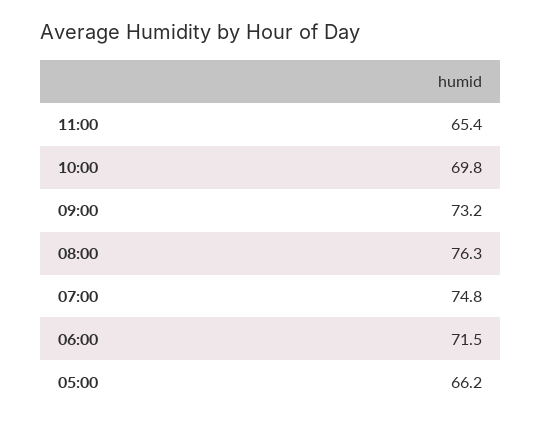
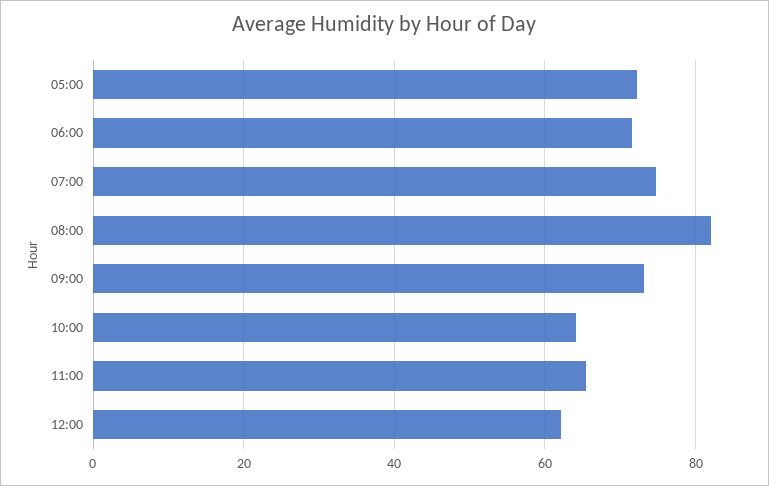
10:00: 69.8 -> 64
08:00: 76.3 -> 82
05:00: 66.2 -> 72
12:00: none -> 62

